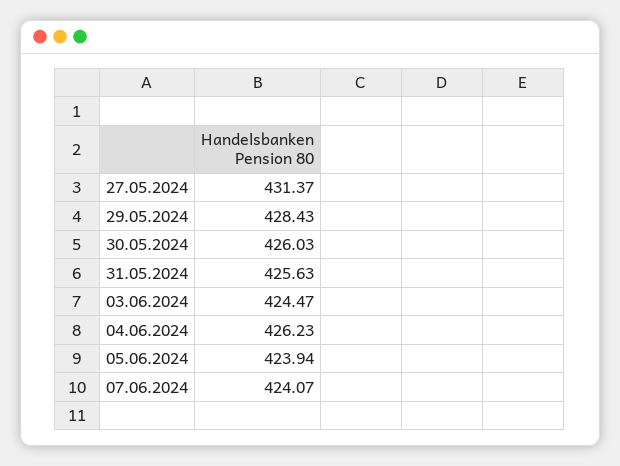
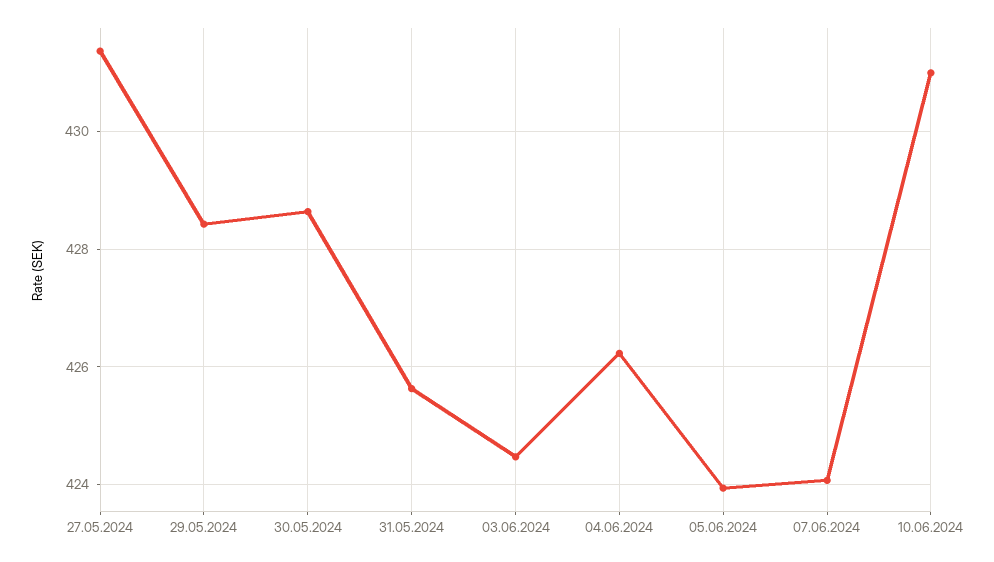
30.05.2024: 426.03 -> 428.6
10.06.2024: none -> 431

